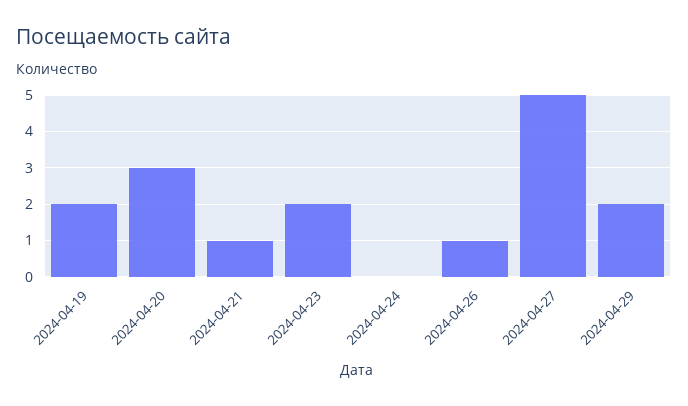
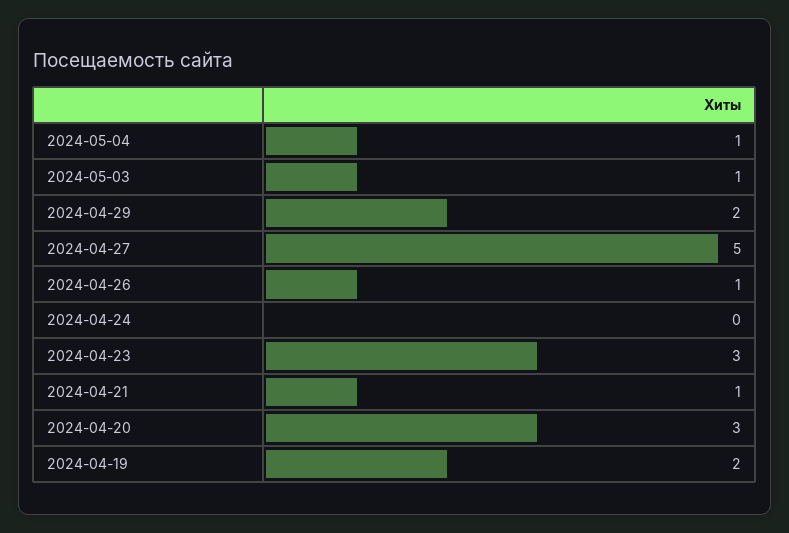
2024-04-23: 2 -> 3
2024-05-04: none -> 1
2024-05-03: none -> 1

